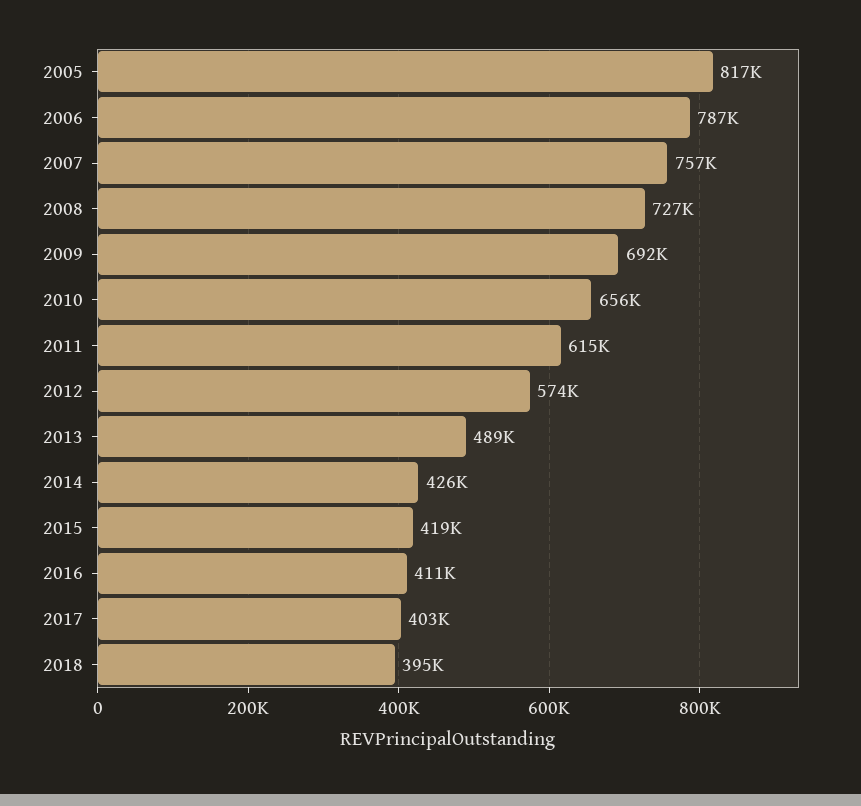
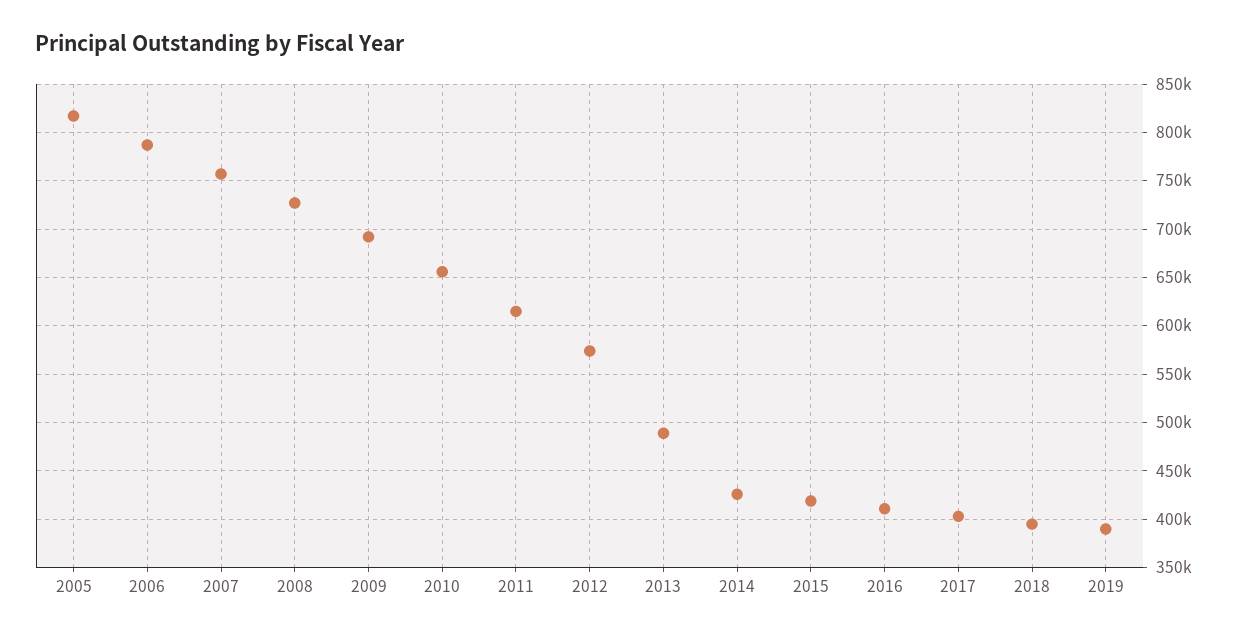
2019: none -> 390000

